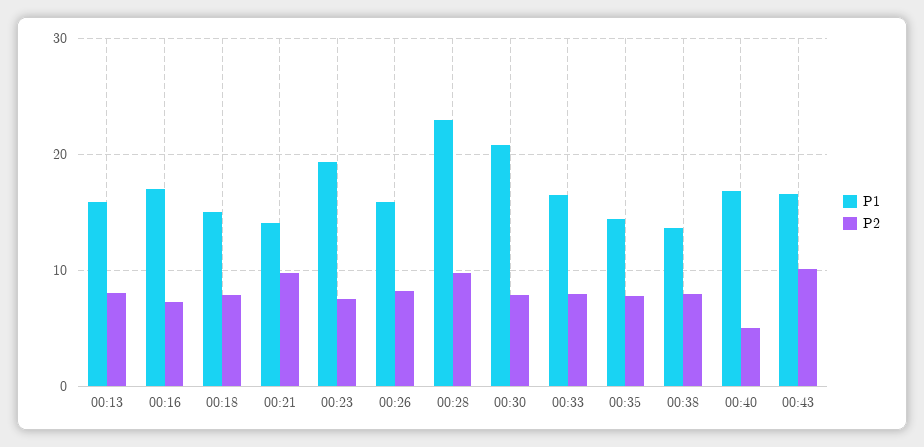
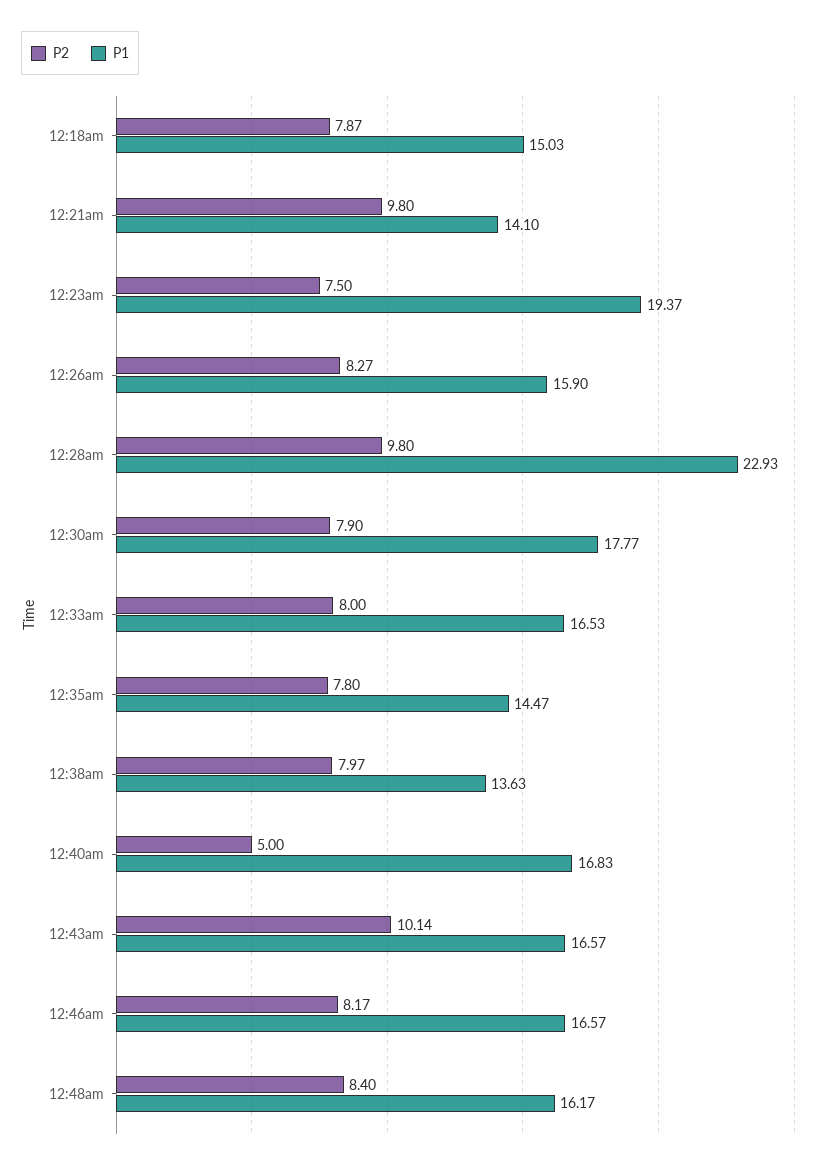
P1, 00:13: 16 -> none
P2, 00:13: 8 -> none
P1, 00:16: 17 -> none
P2, 00:16: 7 -> none
P1, 00:30: 21 -> 17.77
P2, 12:46am: none -> 8.17
P1, 12:46am: none -> 16.57
P2, 12:48am: none -> 8.4
P1, 12:48am: none -> 16.17

